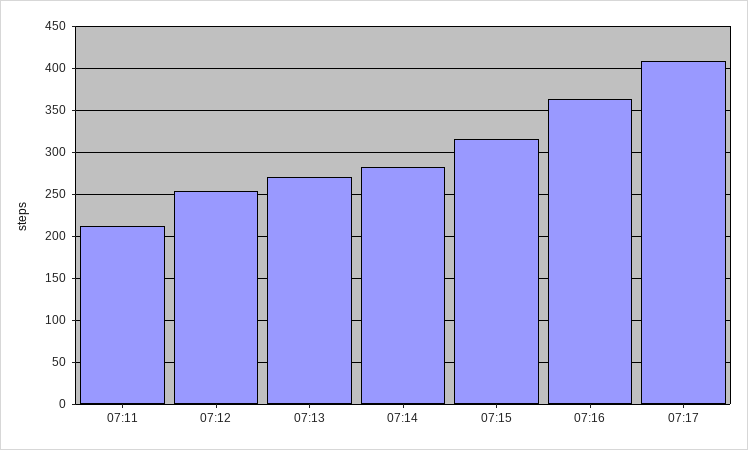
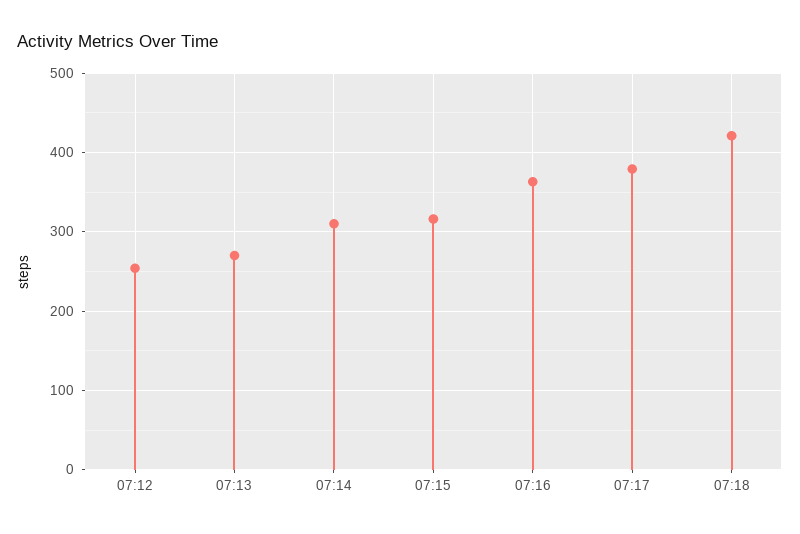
07:11: 210 -> none
07:14: 280 -> 310
07:17: 410 -> 380
07:18: none -> 420

